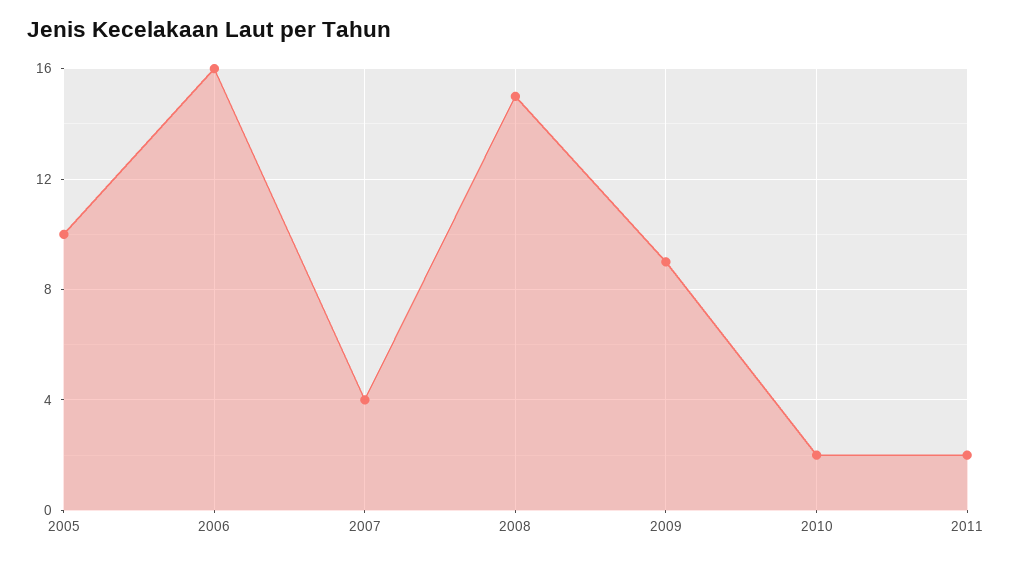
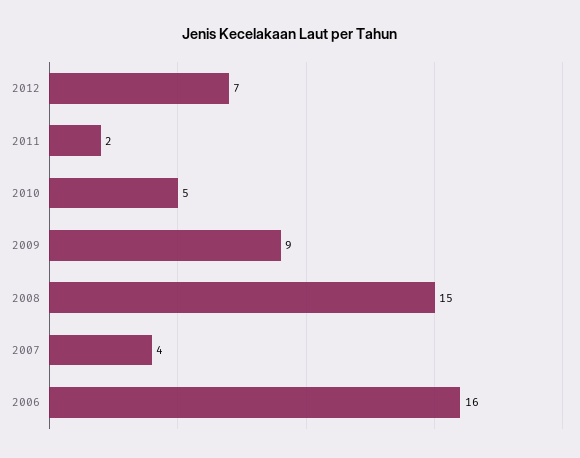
2005: 10 -> none
2010: 2 -> 5
2012: none -> 7

